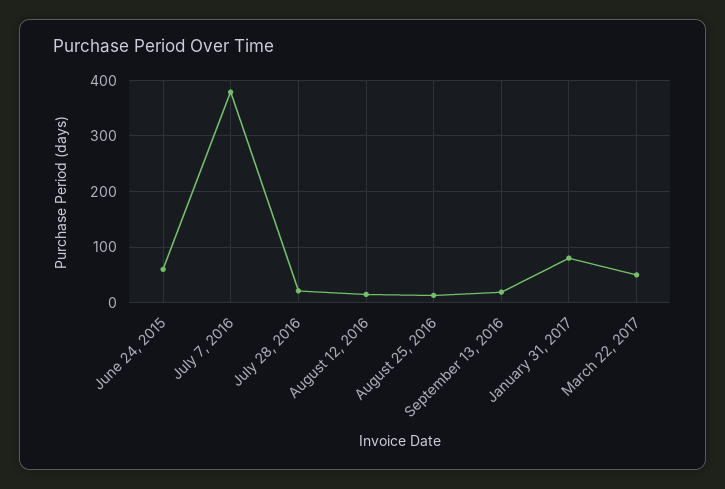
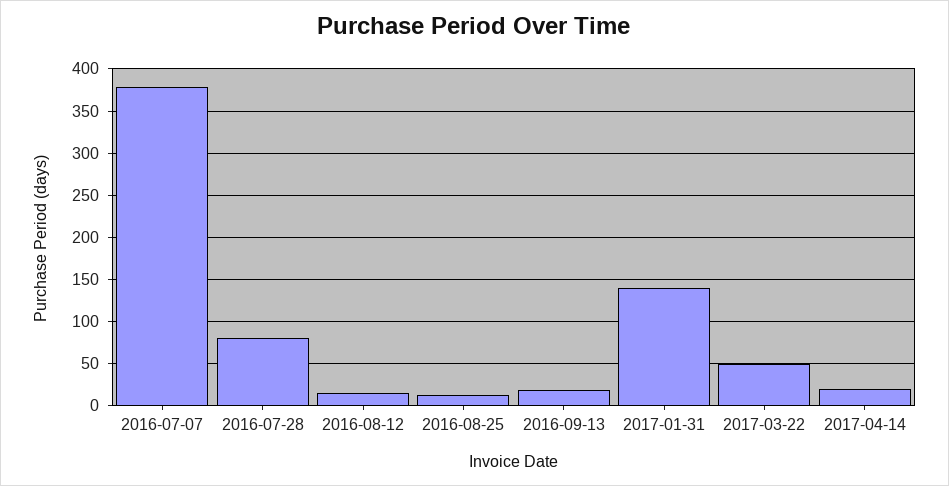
June 24, 2015: 60 -> none
July 28, 2016: 20 -> 80
January 31, 2017: 80 -> 140
2017-04-14: none -> 20

